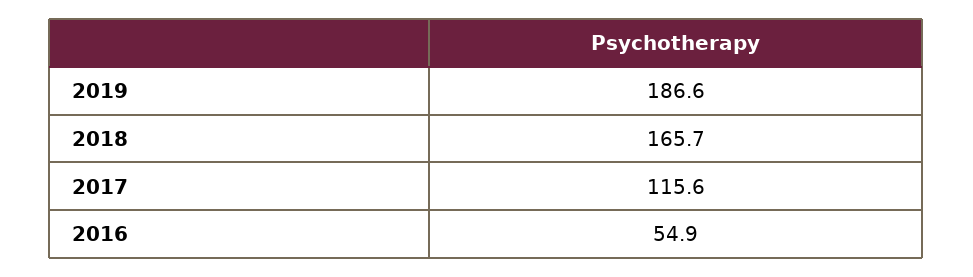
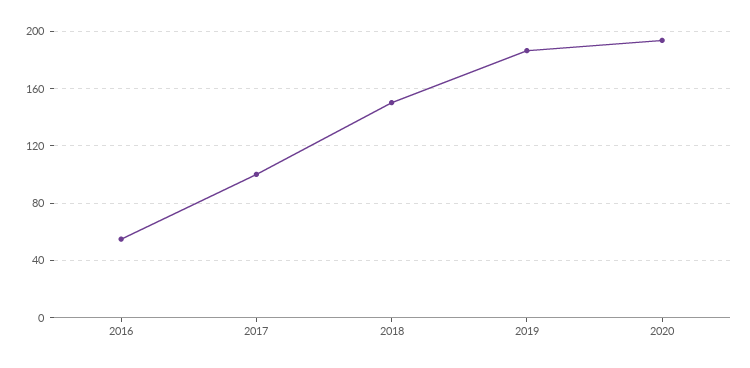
2018: 165.7 -> 150
2017: 115.6 -> 100
2020: none -> 195

